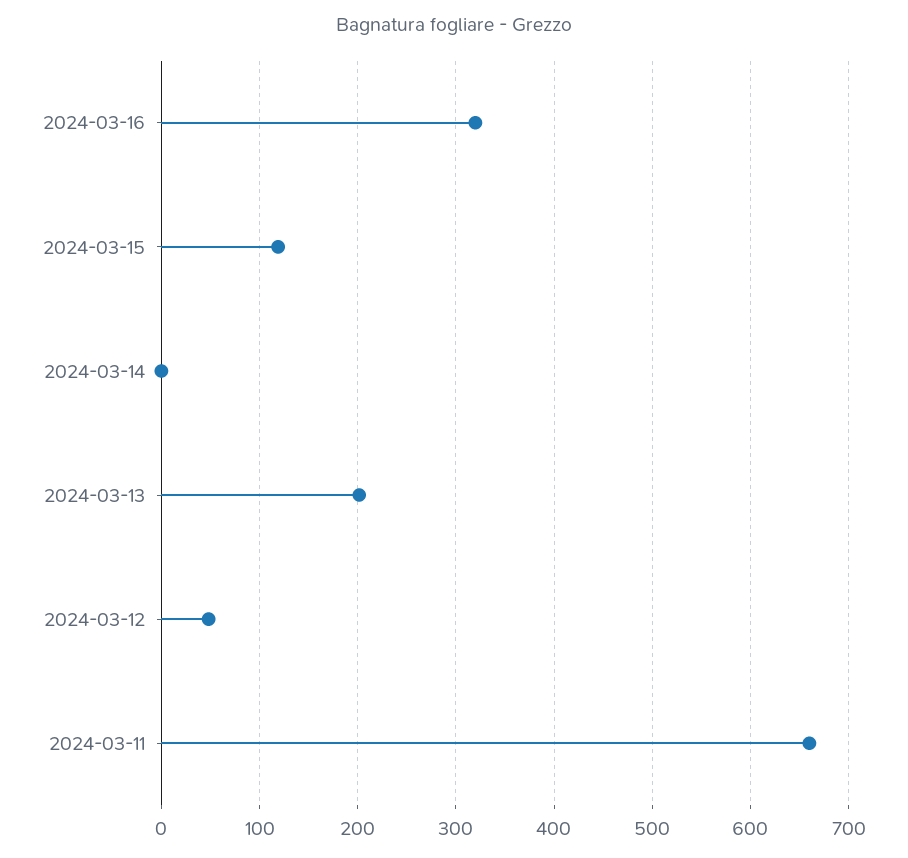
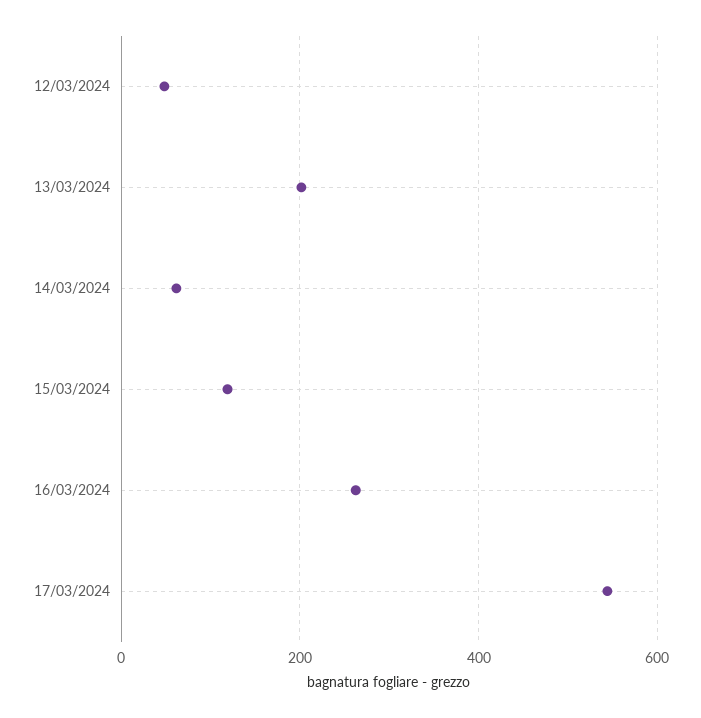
2024-03-16: 320 -> 260
2024-03-14: 0 -> 60
2024-03-11: 660 -> none
17/03/2024: none -> 540

